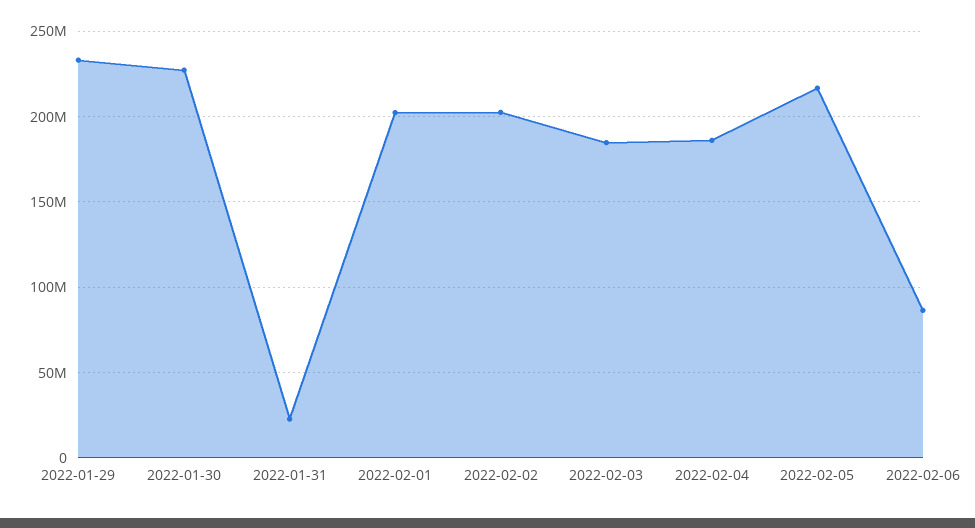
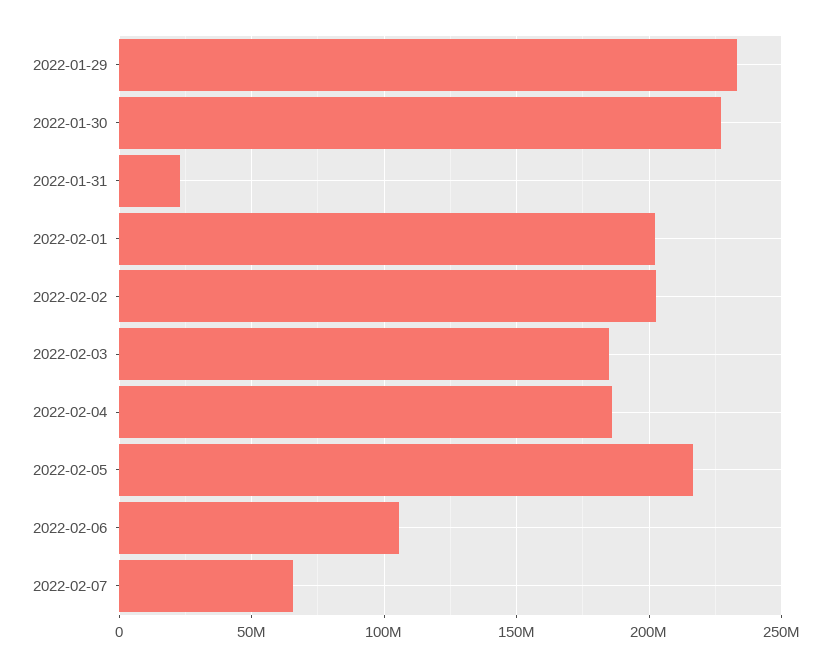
2022-02-06: 85000000 -> 105000000
2022-02-07: none -> 65000000

